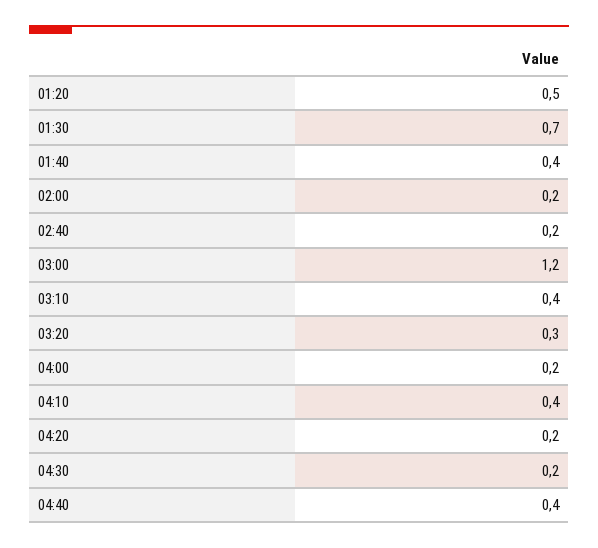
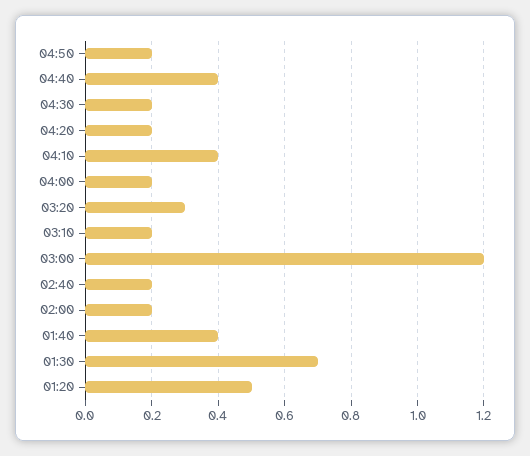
03:10: 0.4 -> 0.2
04:50: none -> 0.2

